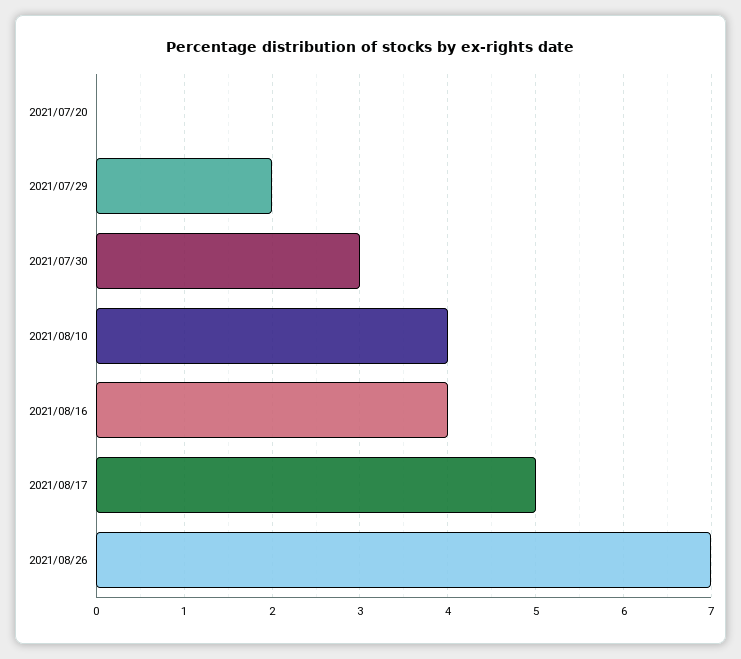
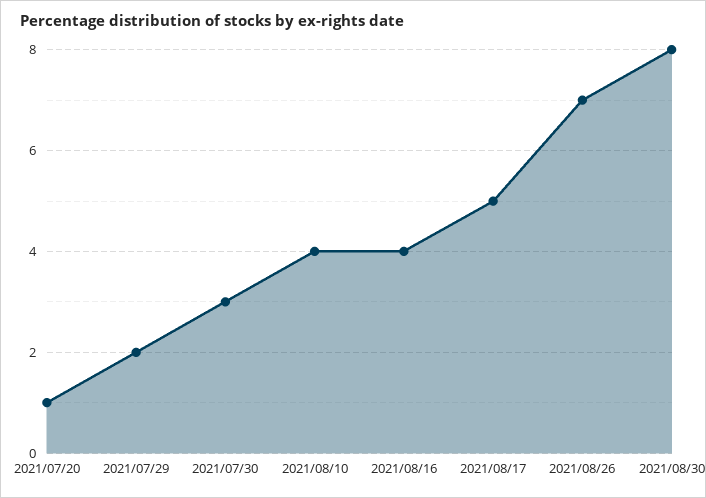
2021/07/20: 0 -> 1
2021/08/30: none -> 8

